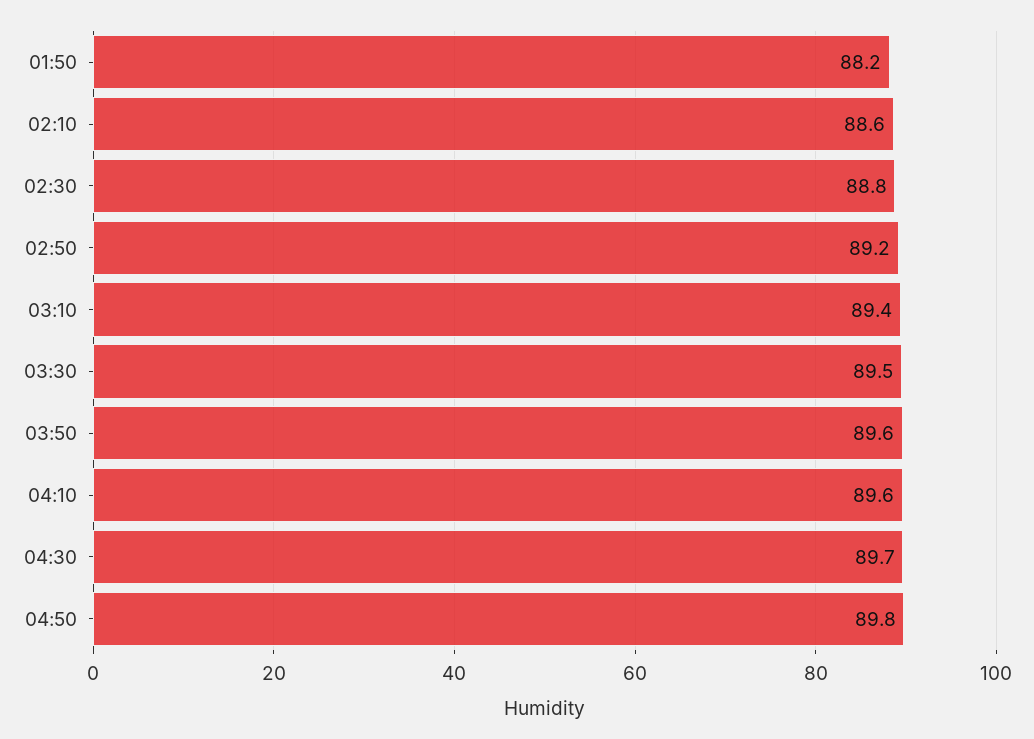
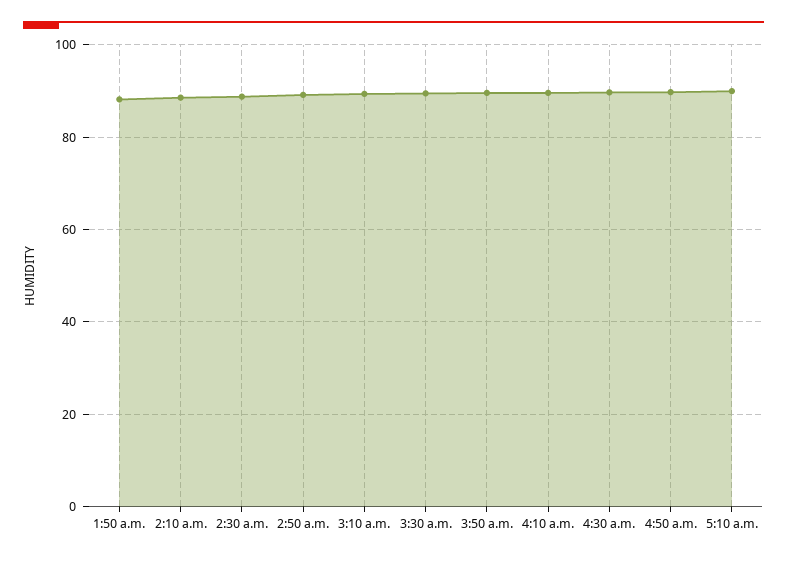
5:10 a.m.: none -> 90

